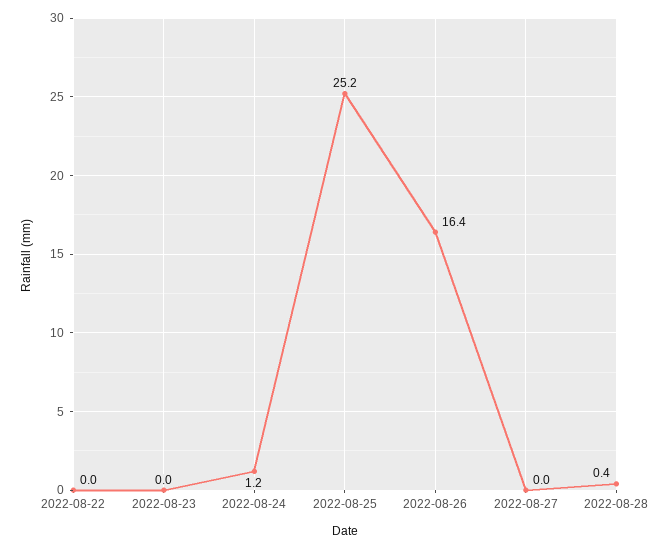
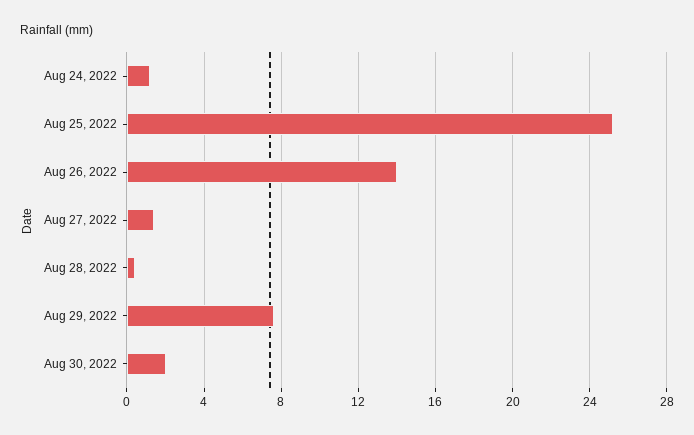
2022-08-22: 0 -> none
2022-08-23: 0 -> none
2022-08-26: 16.4 -> 14
2022-08-27: 0 -> 1.5
Aug 29, 2022: none -> 7.5
Aug 30, 2022: none -> 2

